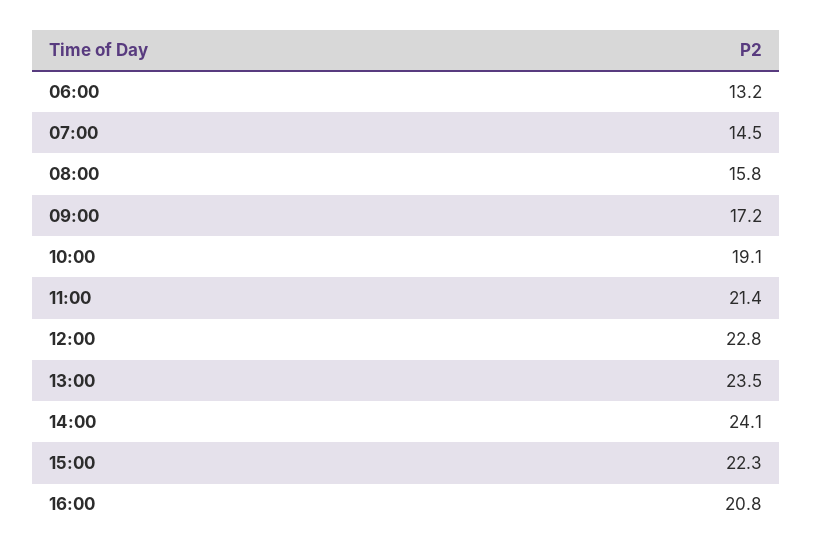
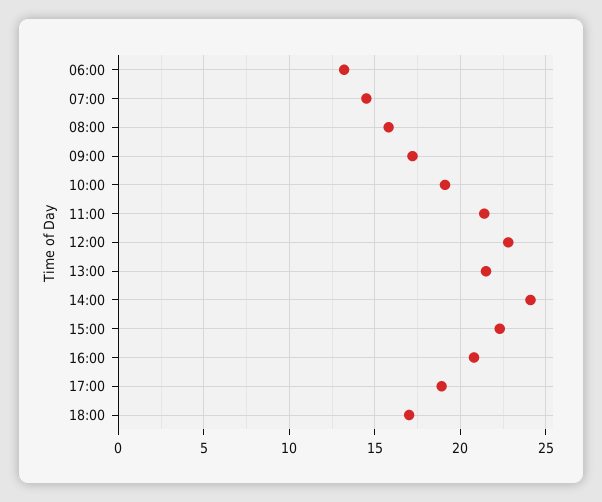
13:00: 23.5 -> 21.5
17:00: none -> 19
18:00: none -> 17

